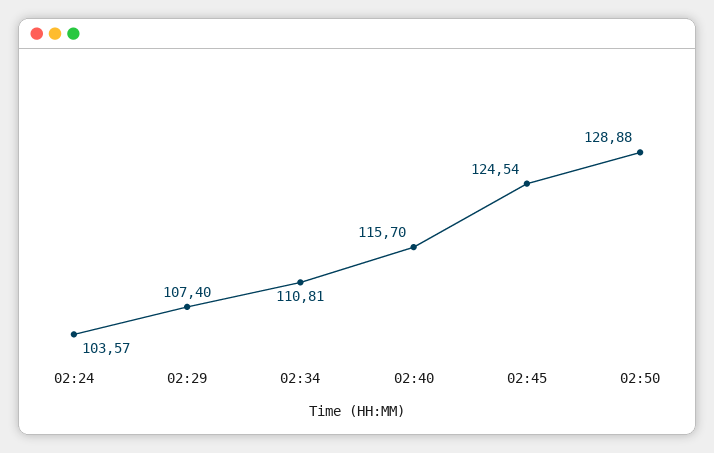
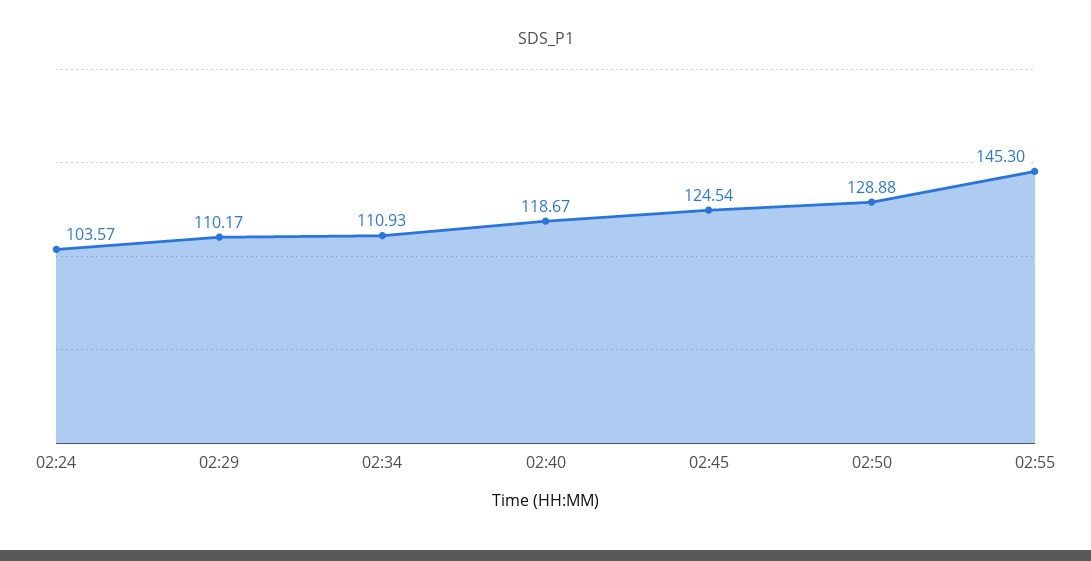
02:29: 107.4 -> 110.17
02:34: 110.81 -> 110.93
02:40: 115.7 -> 118.67
02:55: none -> 145.3

